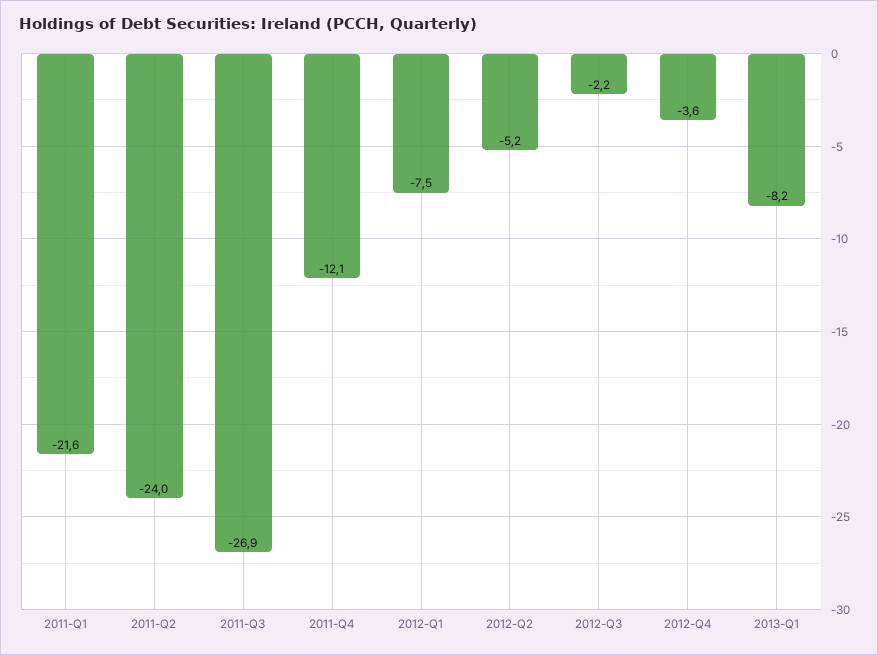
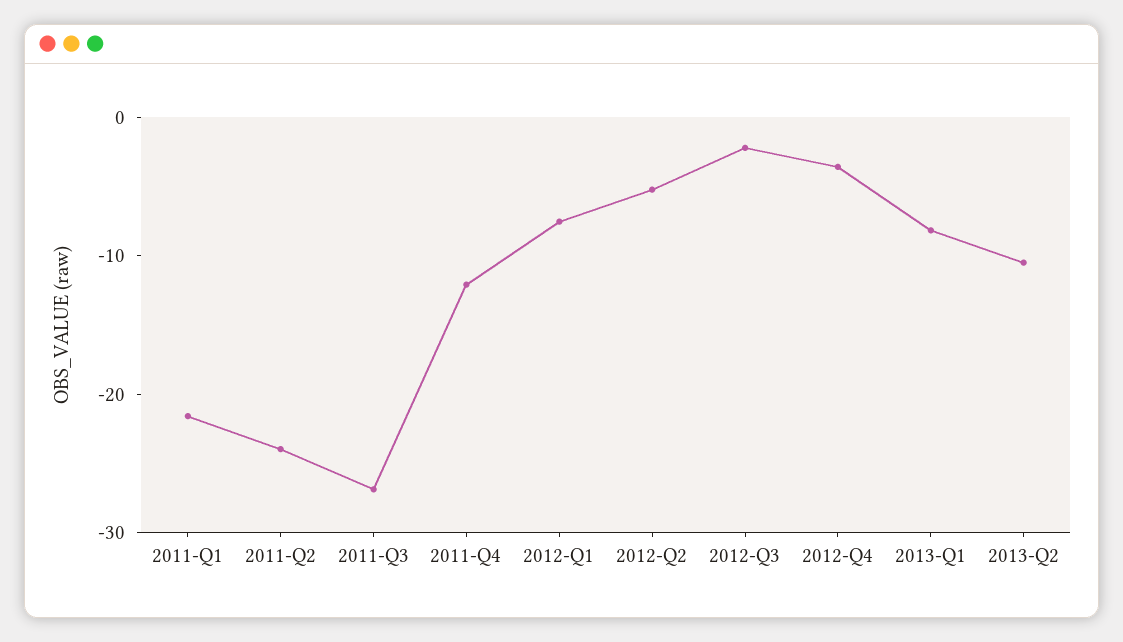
2013-Q2: none -> -10

